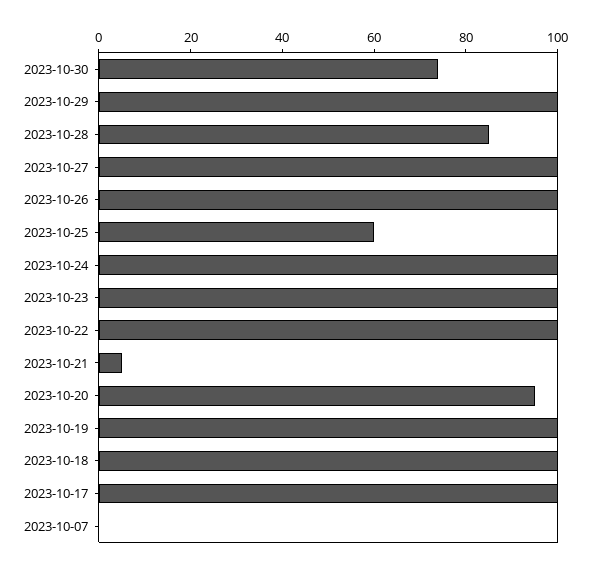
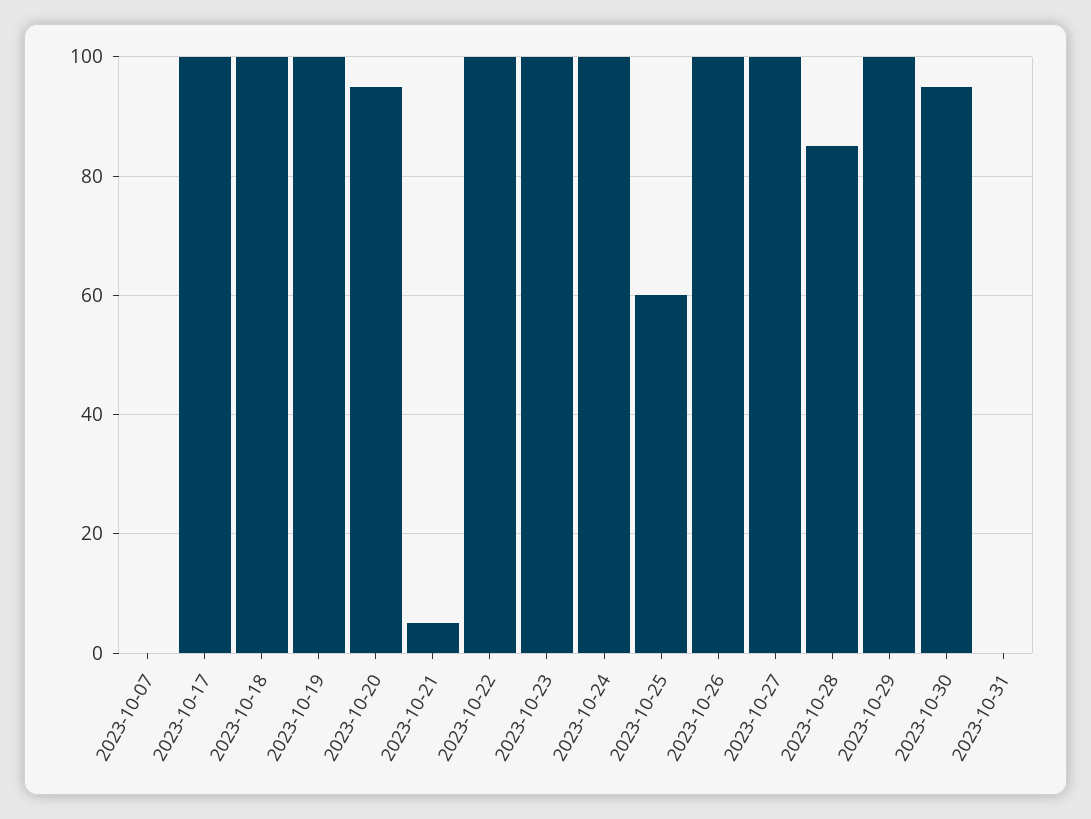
2023-10-30: 75 -> 95
2023-10-31: none -> 0

